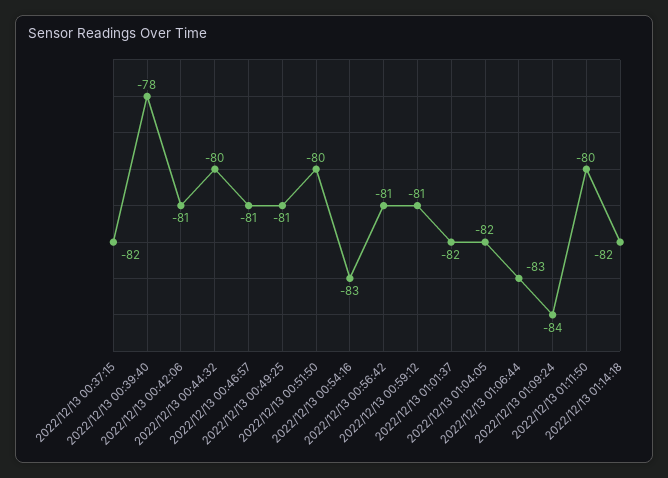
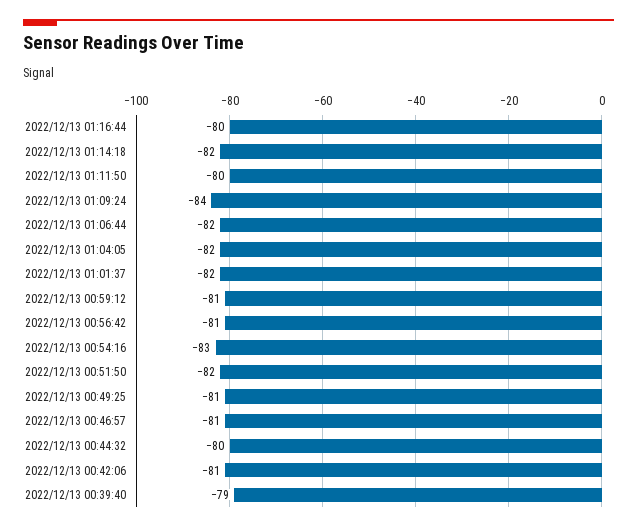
2022/12/13 00:37:15: -82 -> none
2022/12/13 00:39:40: -78 -> -79
2022/12/13 00:51:50: -80 -> -82
2022/12/13 01:06:44: -83 -> -82
2022/12/13 01:16:44: none -> -80

